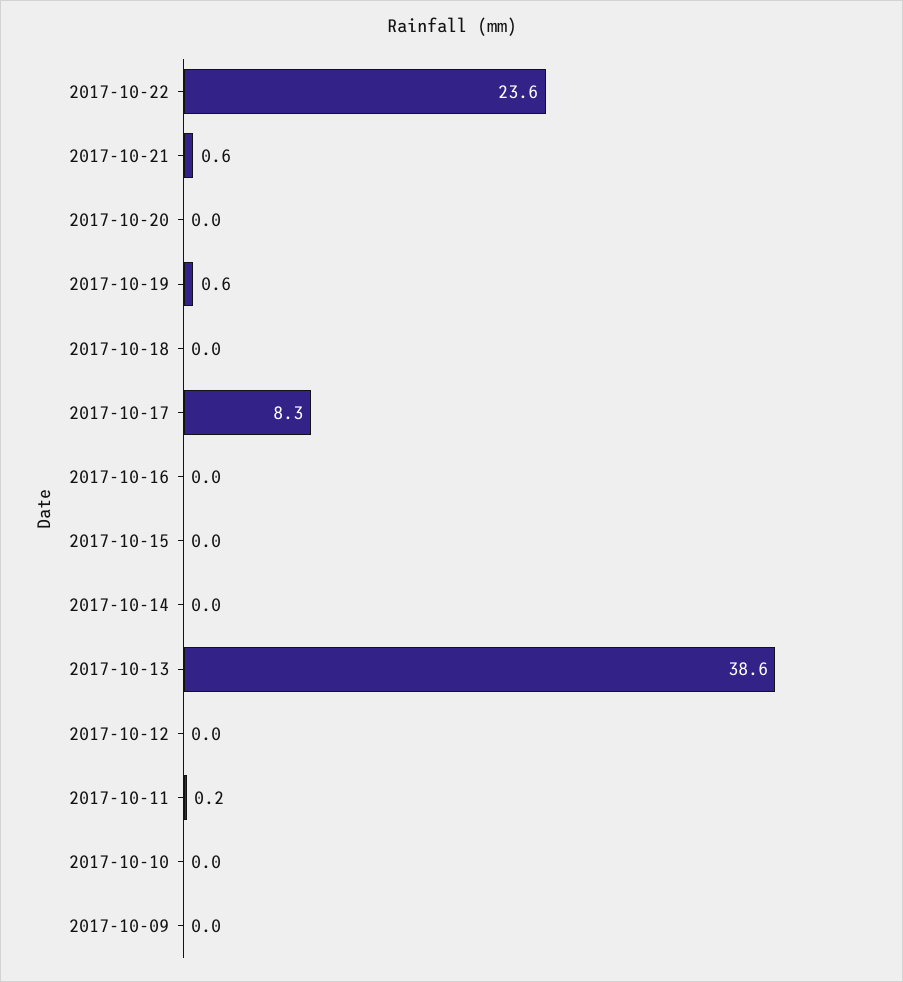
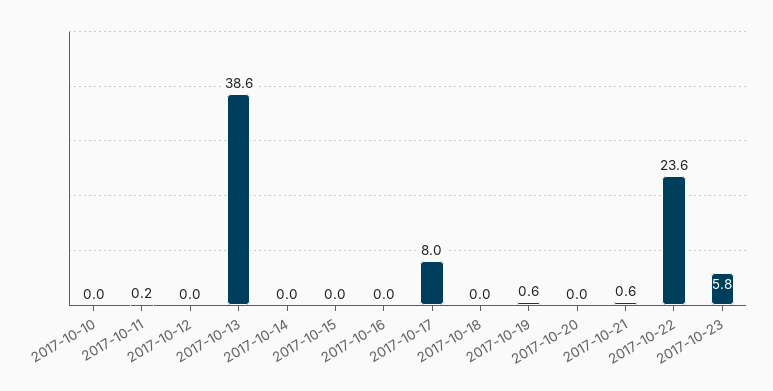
2017-10-17: 8.3 -> 8
2017-10-09: 0 -> none
2017-10-23: none -> 5.8

